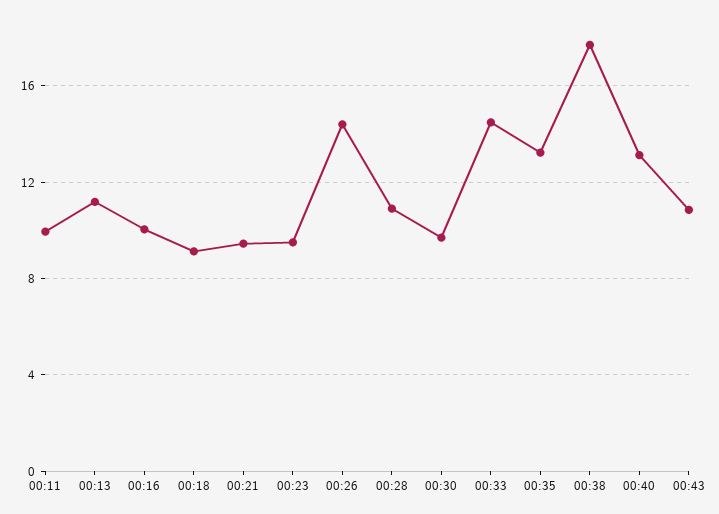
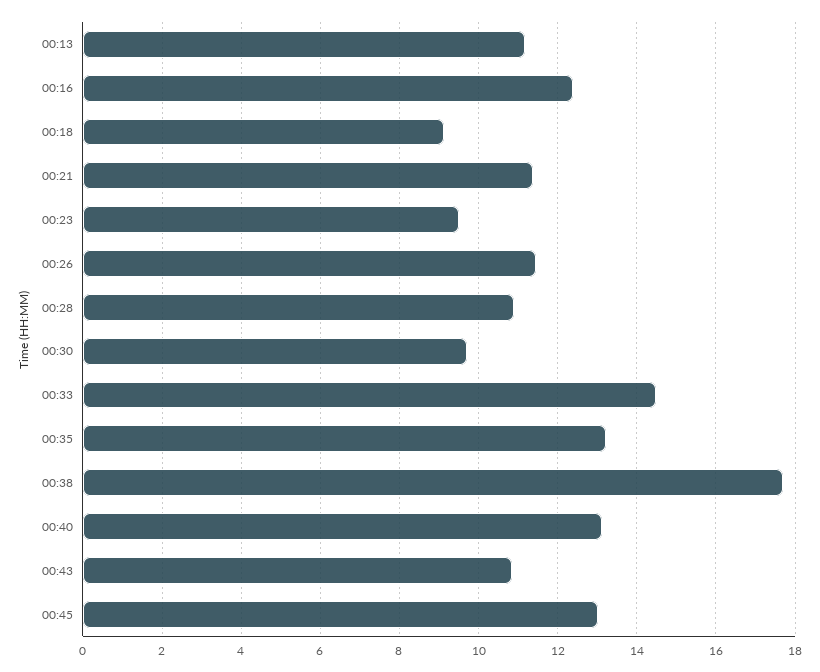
00:11: 10 -> none
00:16: 10 -> 12.4
00:21: 9.5 -> 11.4
00:26: 14.5 -> 11.4
00:45: none -> 13

